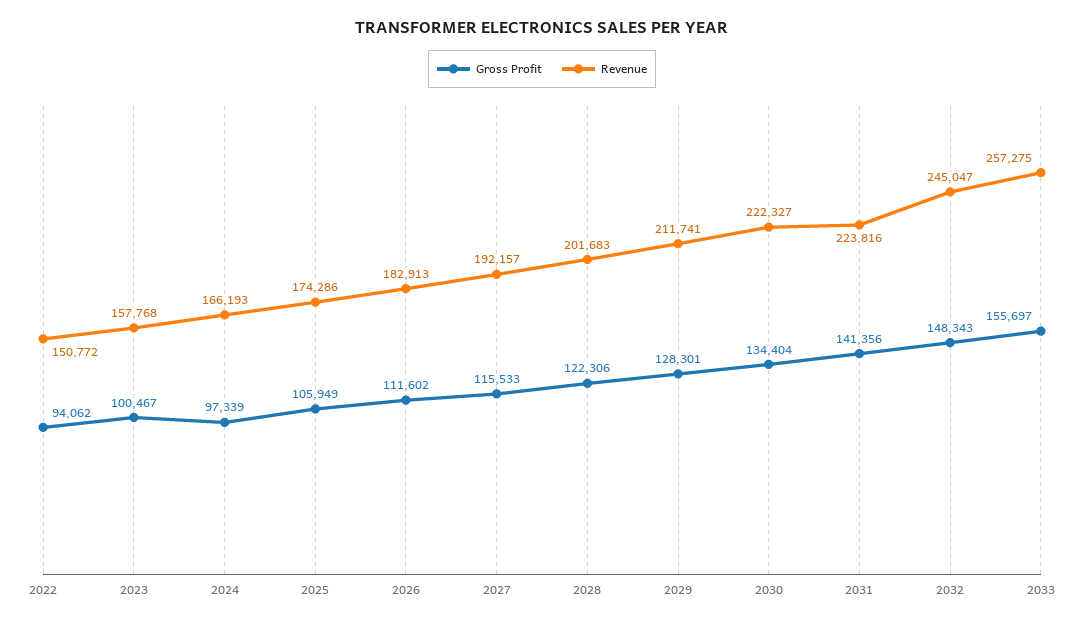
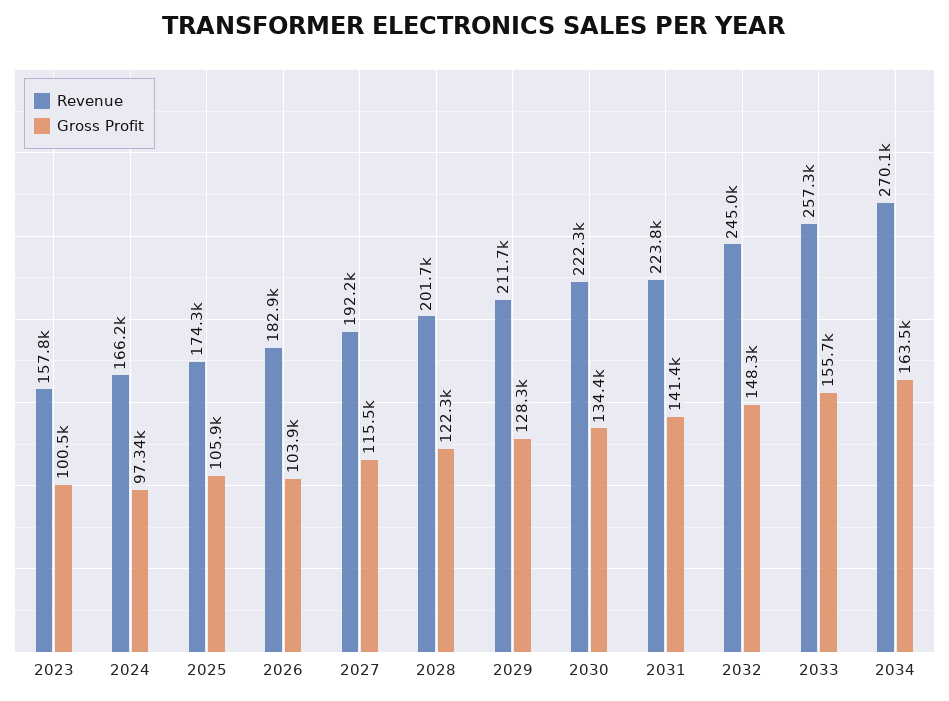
Gross Profit, 2022: 94062 -> none
Revenue, 2022: 150772 -> none
Gross Profit, 2026: 111602 -> 103900
Revenue, 2034: none -> 270100
Gross Profit, 2034: none -> 163500

